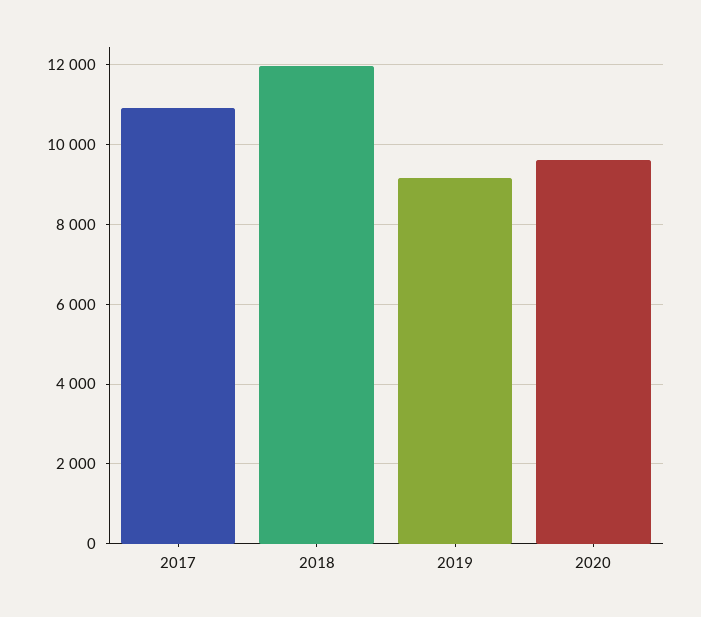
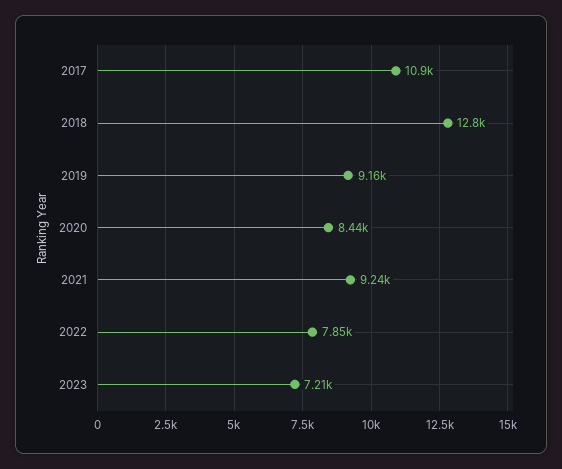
2018: 12000 -> 12800
2020: 9600 -> 8440
2021: none -> 9240
2022: none -> 7850
2023: none -> 7210

